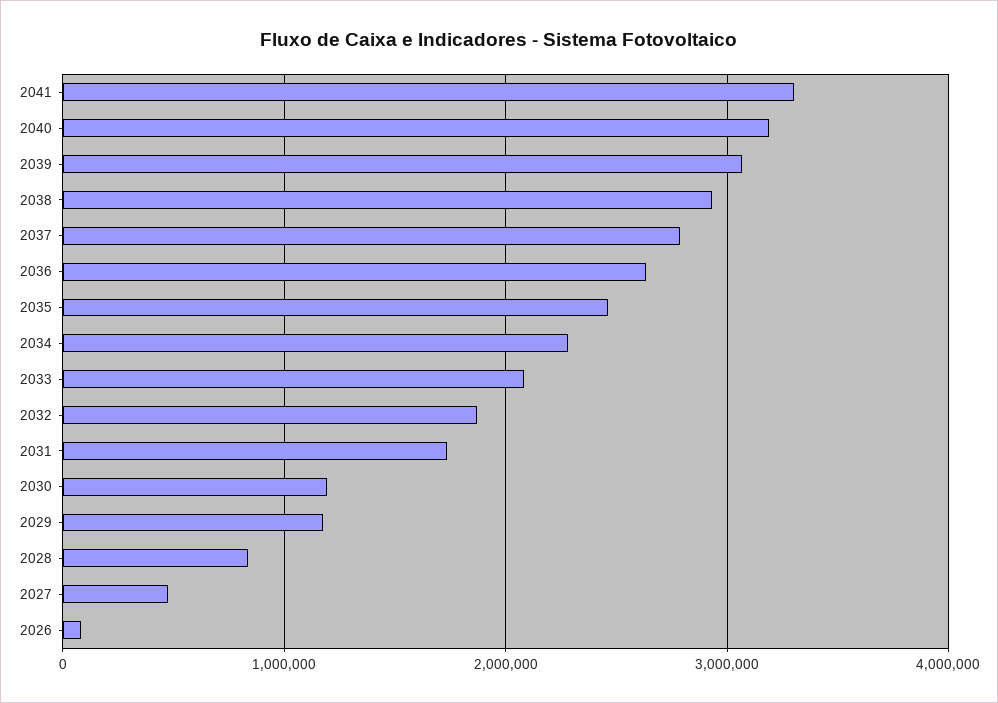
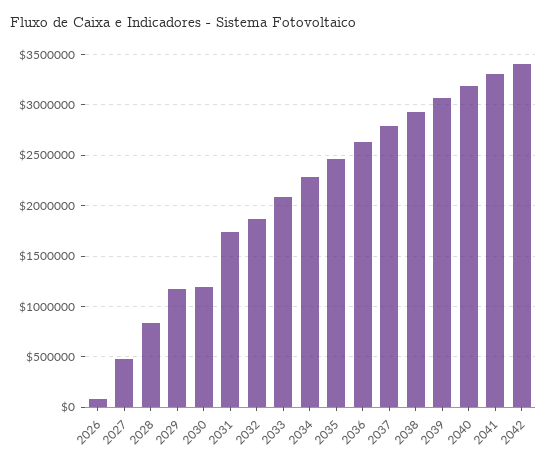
2042: none -> 3400000

